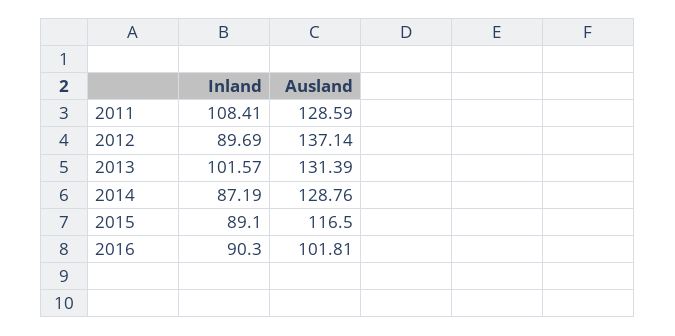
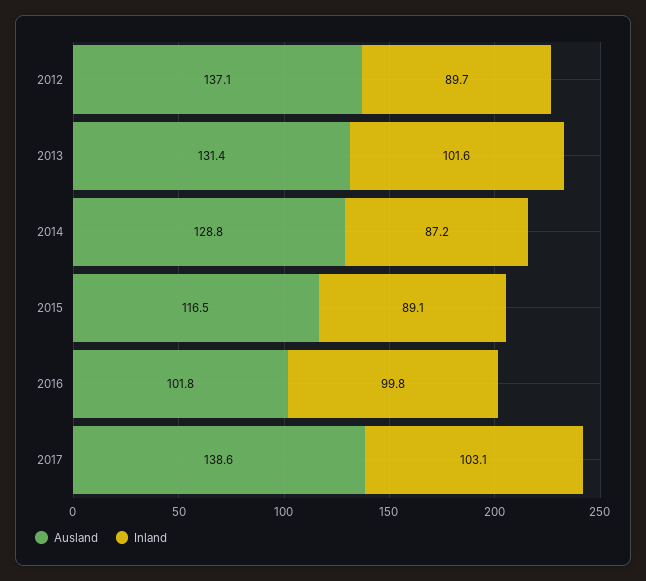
Inland, 2011: 108.41 -> none
Ausland, 2011: 128.59 -> none
Inland, 2016: 90.3 -> 99.8
Ausland, 2017: none -> 138.6
Inland, 2017: none -> 103.1

